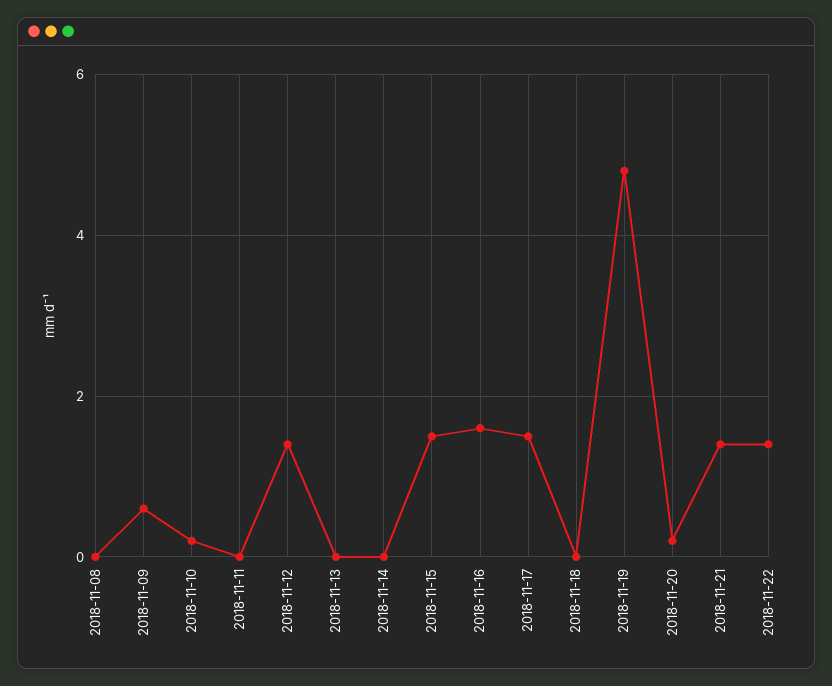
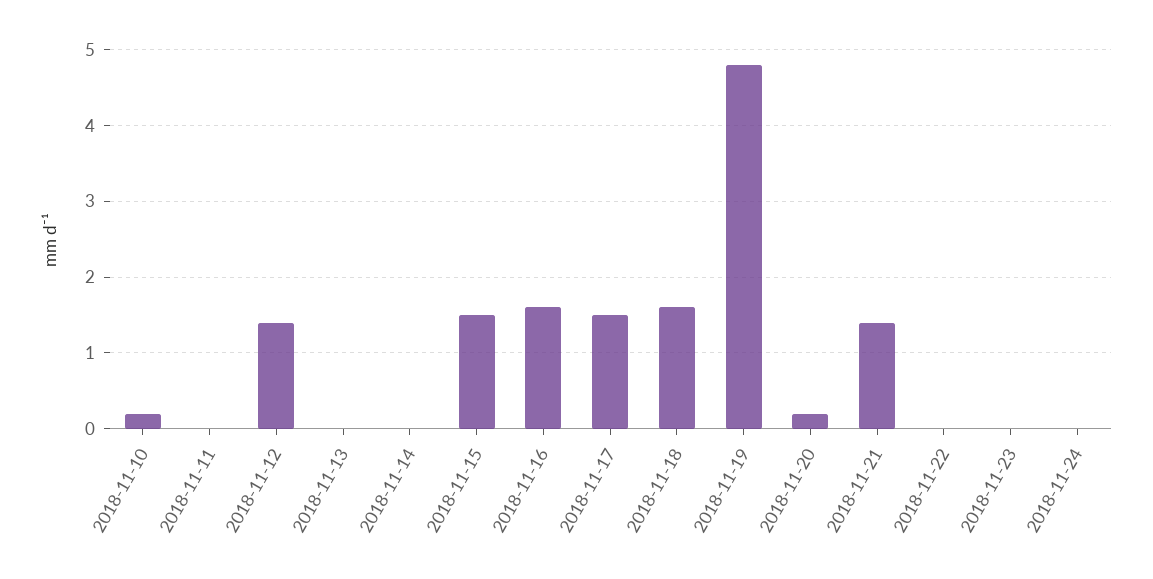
2018-11-08: 0 -> none
2018-11-09: 0.5 -> none
2018-11-18: 0 -> 1.6
2018-11-22: 1.5 -> 0
2018-11-23: none -> 0
2018-11-24: none -> 0

